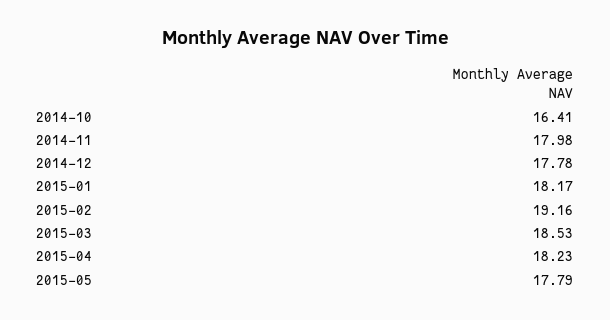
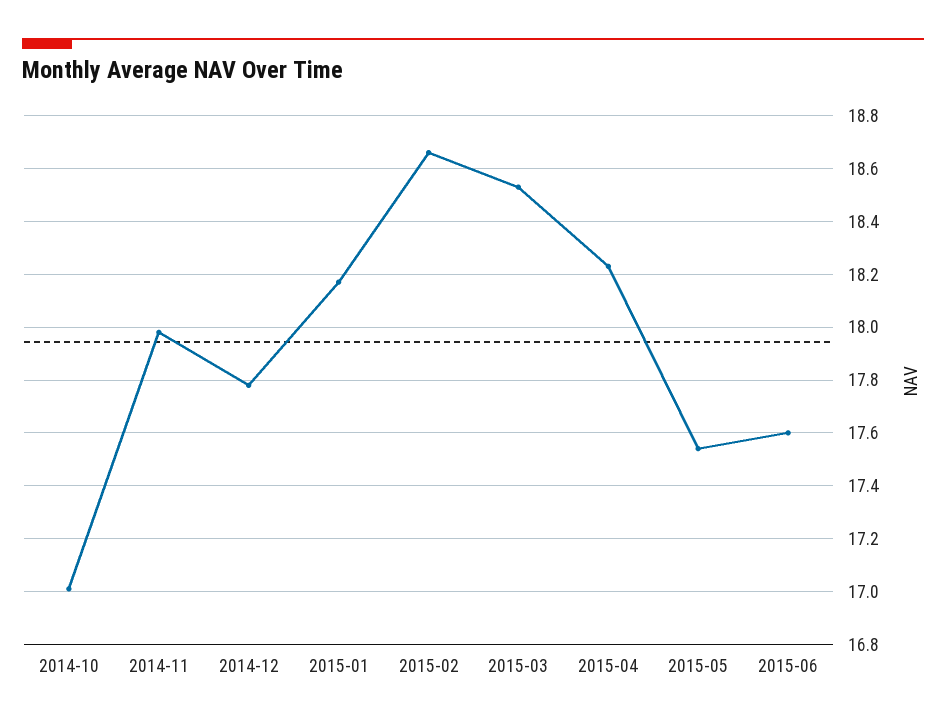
2014-10: 16.41 -> 17
2015-02: 19.16 -> 18.65
2015-05: 17.79 -> 17.55
2015-06: none -> 17.6

